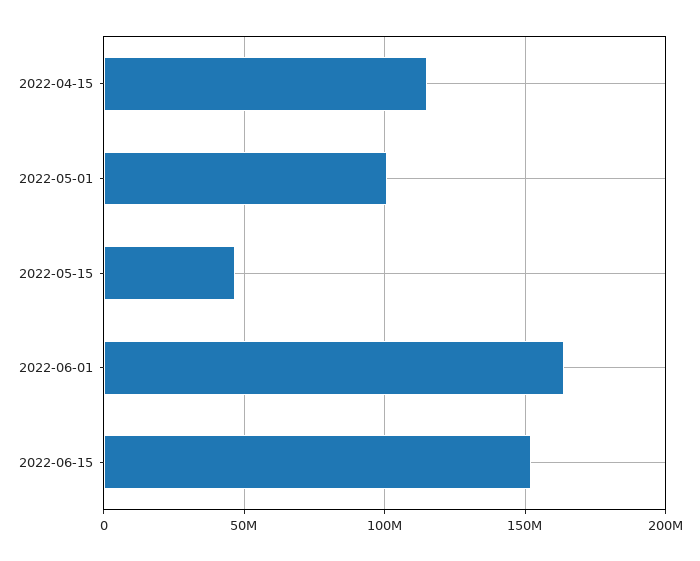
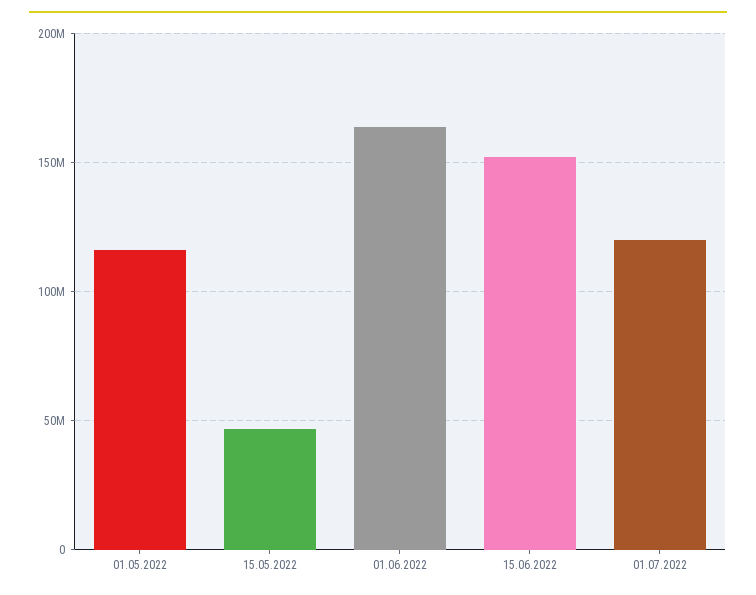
2022-04-15: 115000000 -> none
2022-05-01: 100000000 -> 115000000
01.07.2022: none -> 120000000

